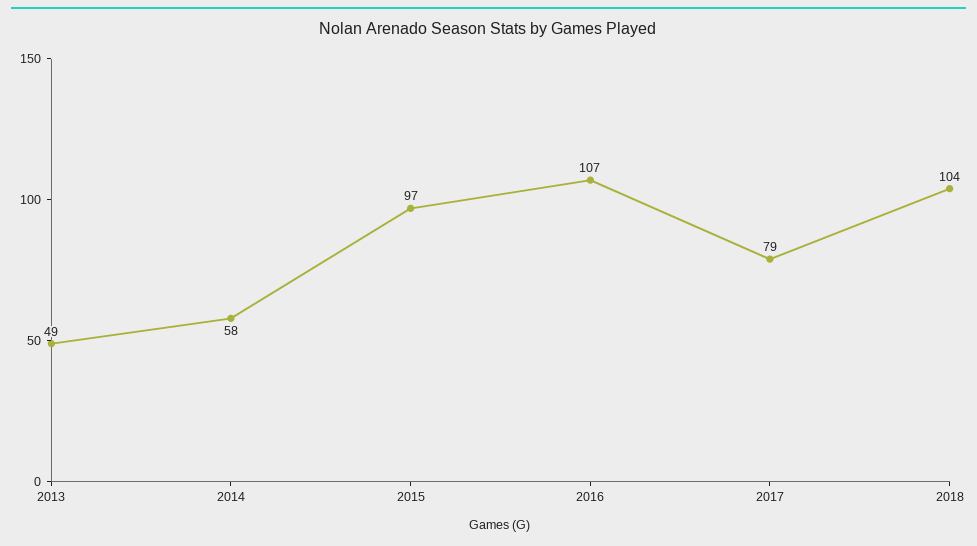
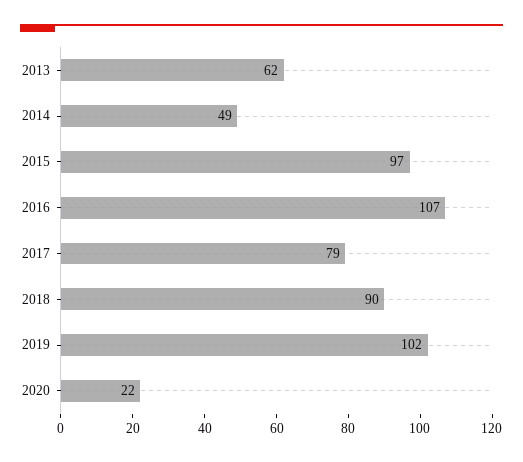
2013: 49 -> 62
2014: 58 -> 49
2018: 104 -> 90
2019: none -> 102
2020: none -> 22

